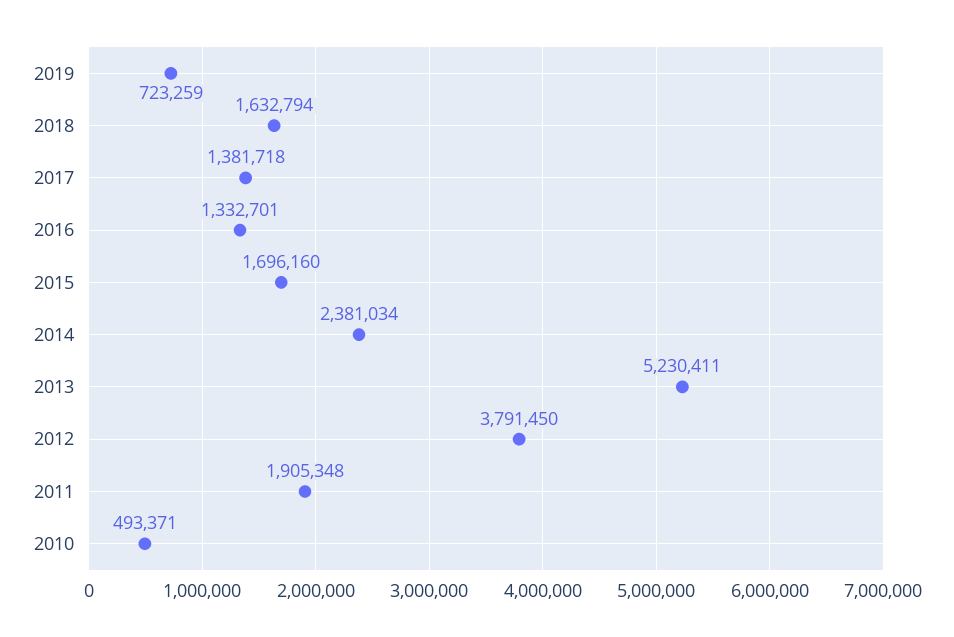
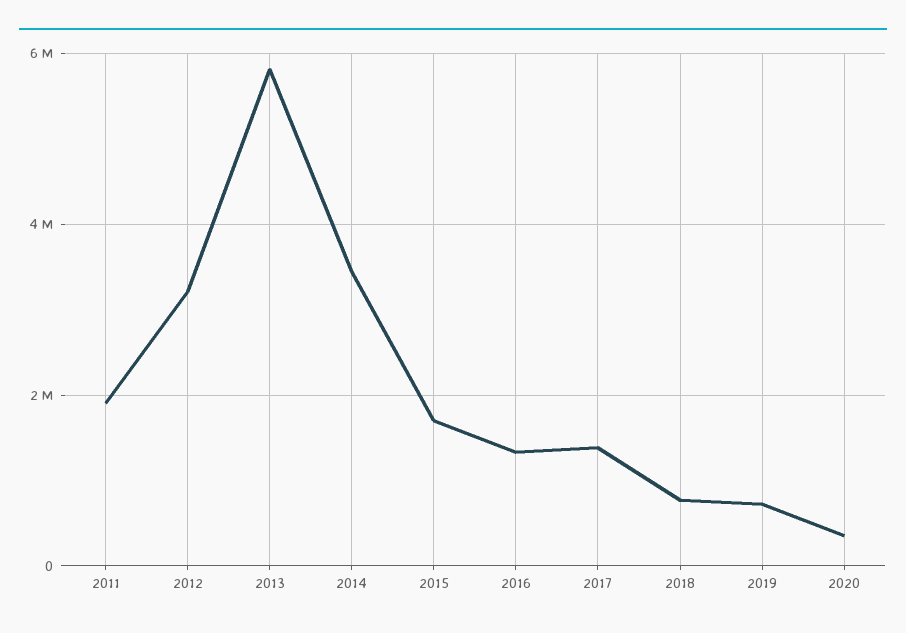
2018: 1632794 -> 800000
2014: 2381034 -> 3400000
2013: 5230411 -> 5800000
2012: 3791450 -> 3200000
2010: 493371 -> none
2020: none -> 400000

